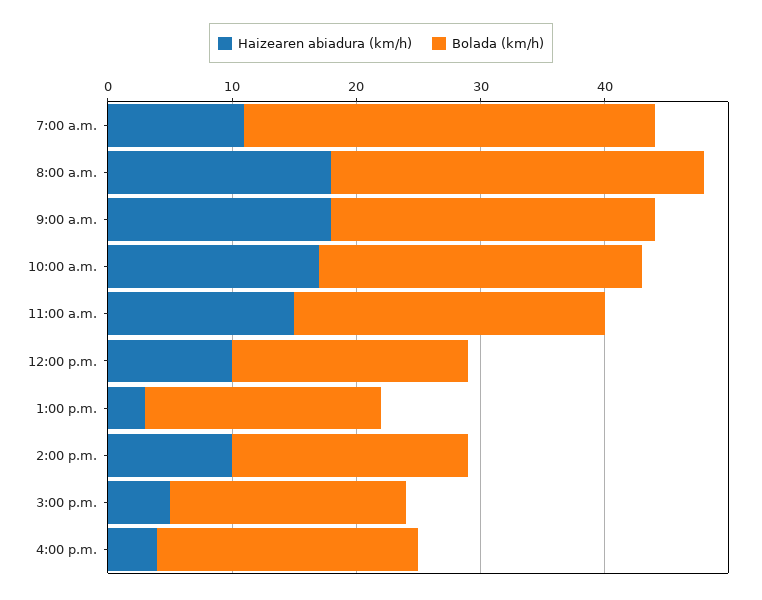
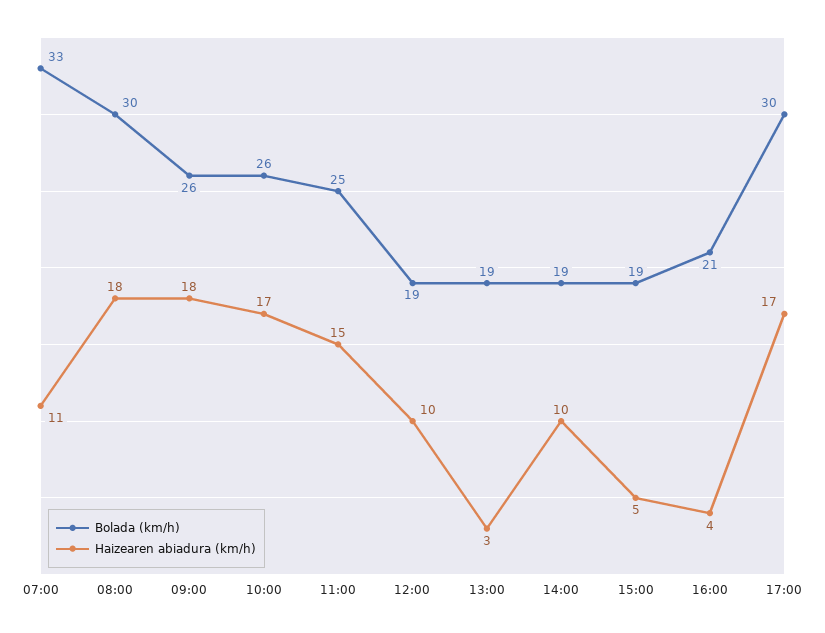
Bolada (km/h), 17:00: none -> 30
Haizearen abiadura (km/h), 17:00: none -> 17

